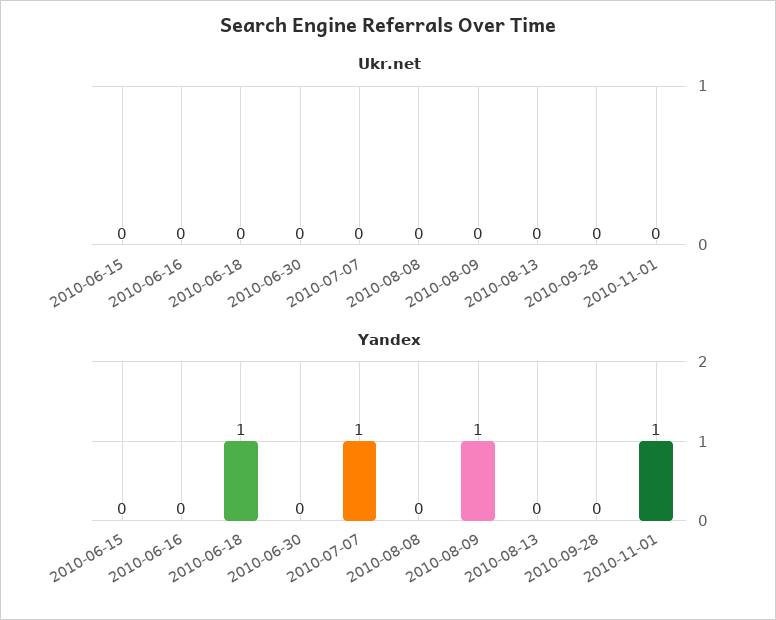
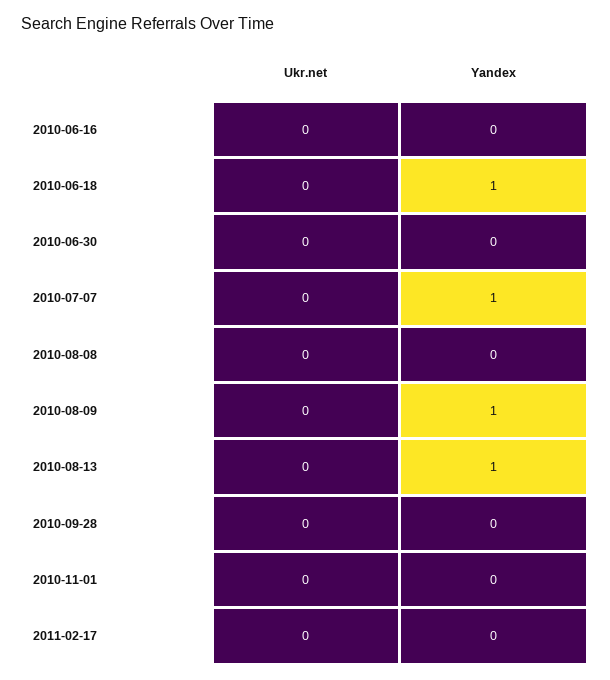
Ukr.net, 2010-06-15: 0 -> none
Yandex, 2010-06-15: 0 -> none
Yandex, 2010-08-13: 0 -> 1
Yandex, 2010-11-01: 1 -> 0
Ukr.net, 2011-02-17: none -> 0
Yandex, 2011-02-17: none -> 0

